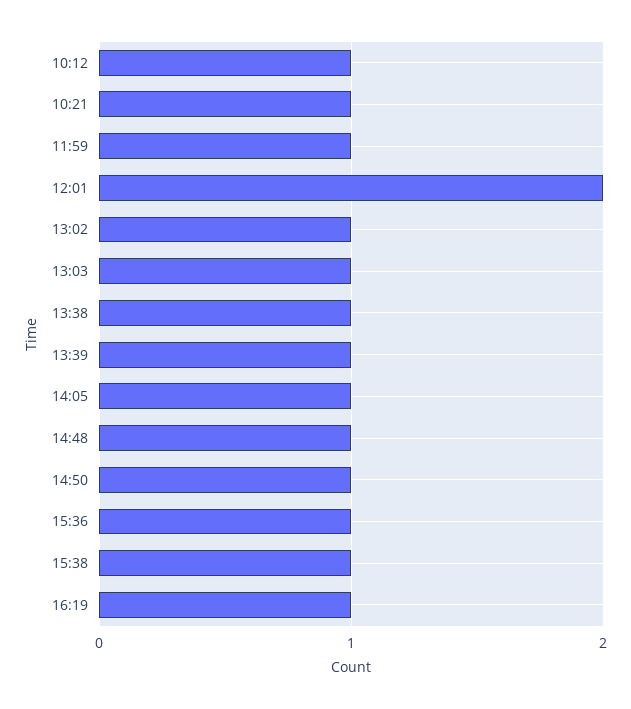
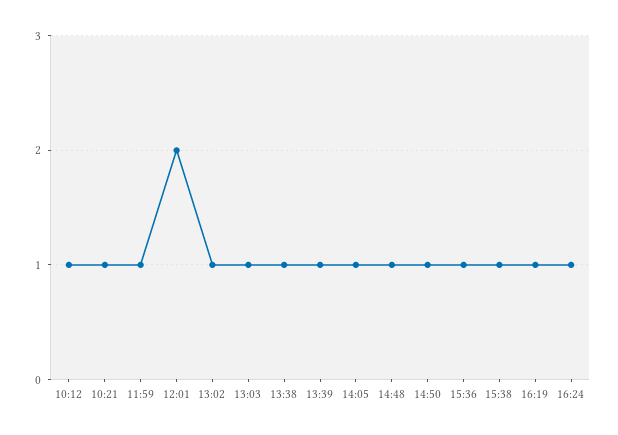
16:24: none -> 1

